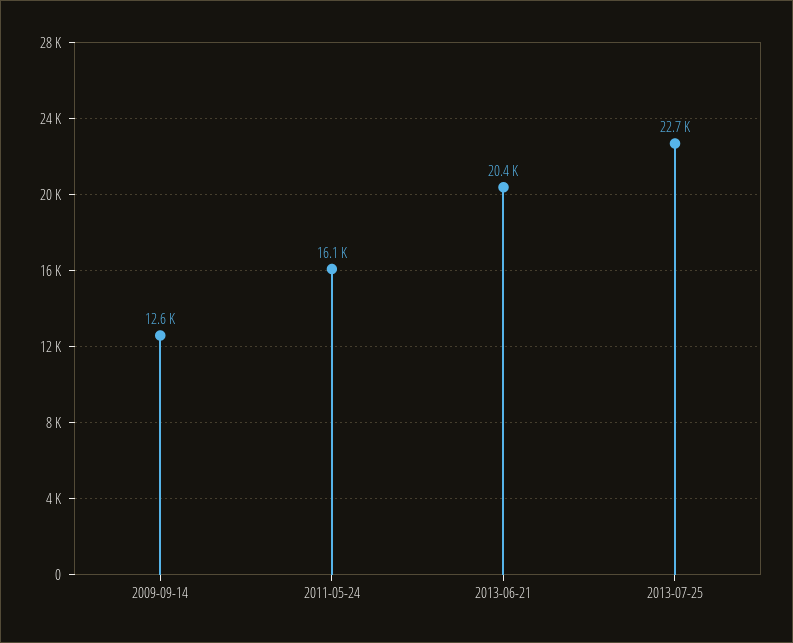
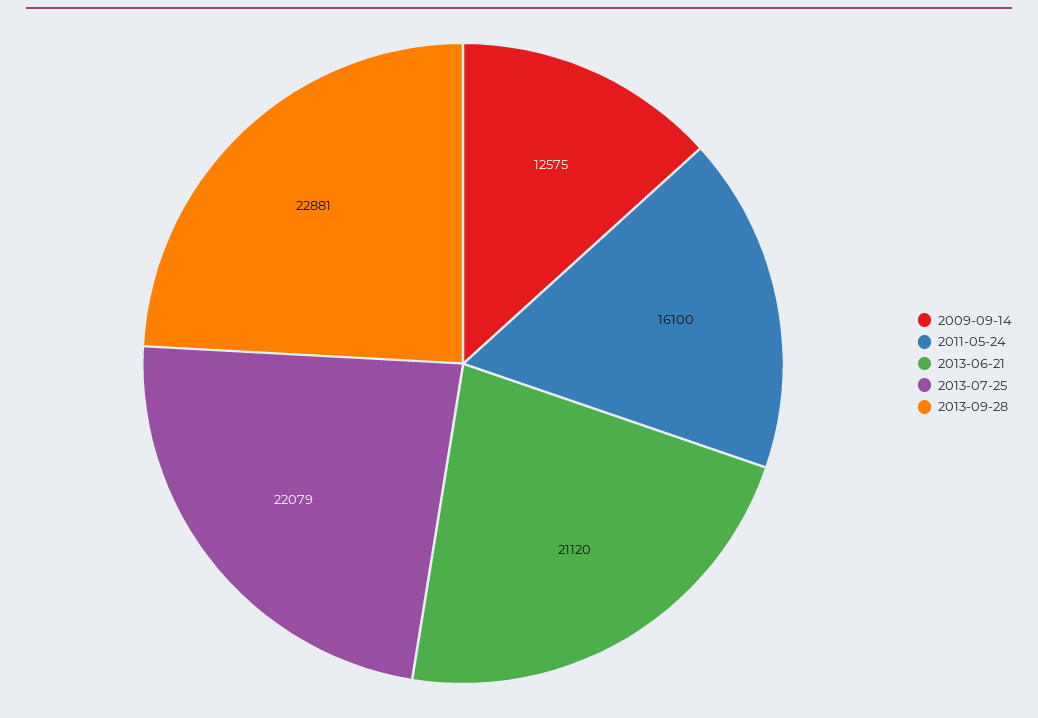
2013-06-21: 20400 -> 21120
2013-07-25: 22700 -> 22079
2013-09-28: none -> 22881

